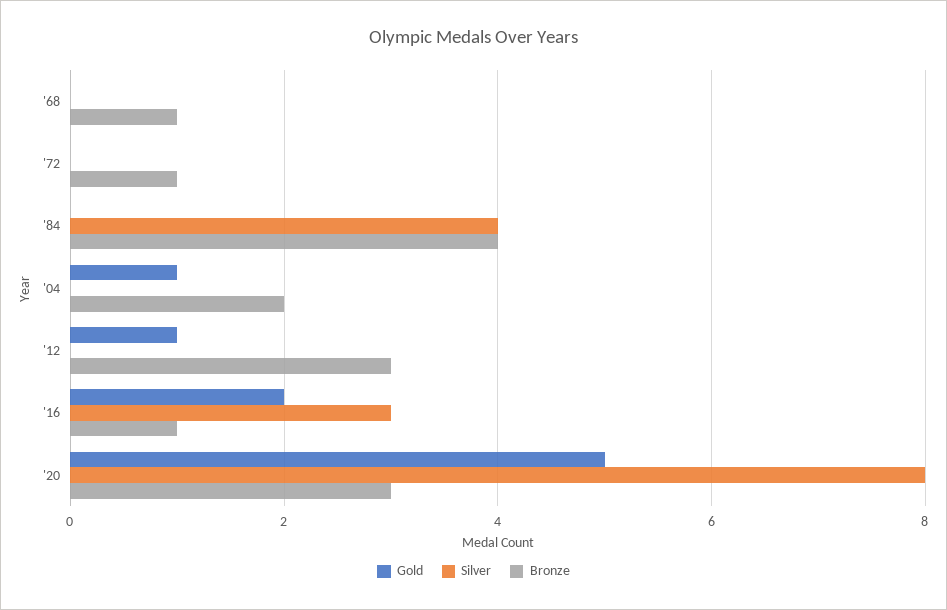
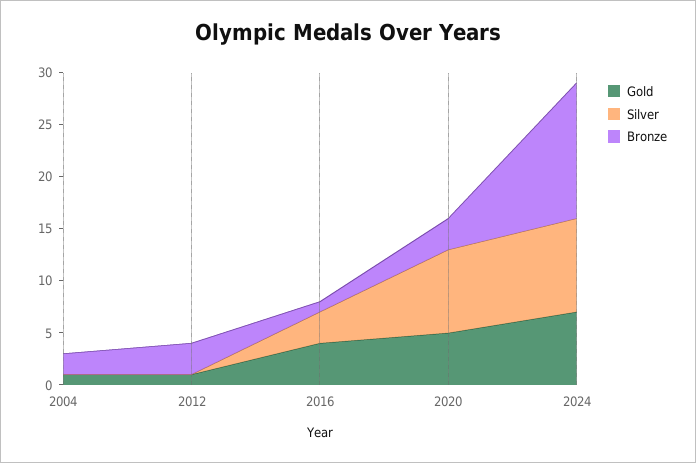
Gold, '68: 0 -> none
Silver, '68: 0 -> none
Bronze, '68: 1 -> none
Gold, '72: 0 -> none
Silver, '72: 0 -> none
Bronze, '72: 1 -> none
Gold, '84: 0 -> none
Silver, '84: 4 -> none
Bronze, '84: 4 -> none
Gold, '16: 2 -> 4
Gold, 2024: none -> 7
Silver, 2024: none -> 9
Bronze, 2024: none -> 13

